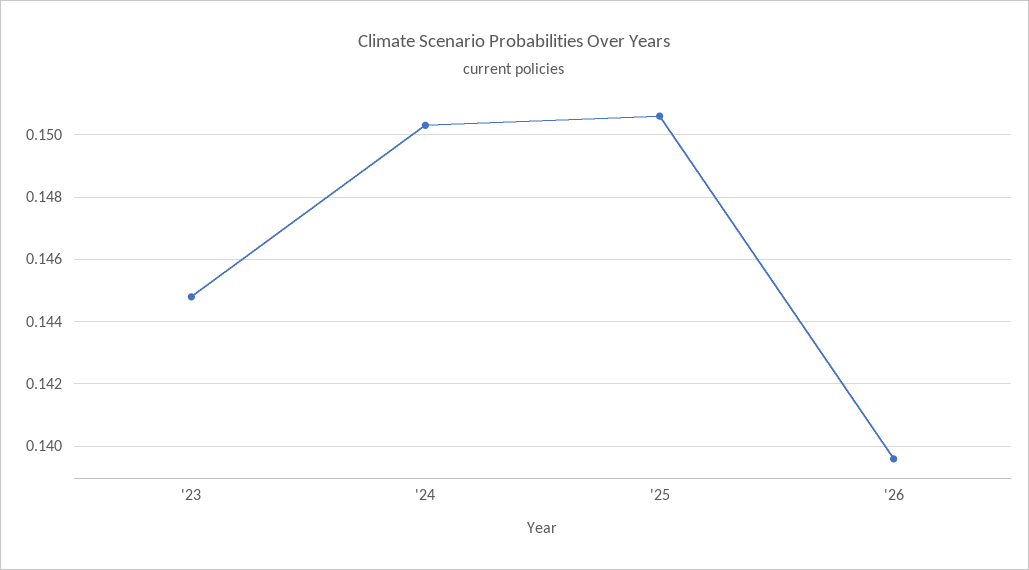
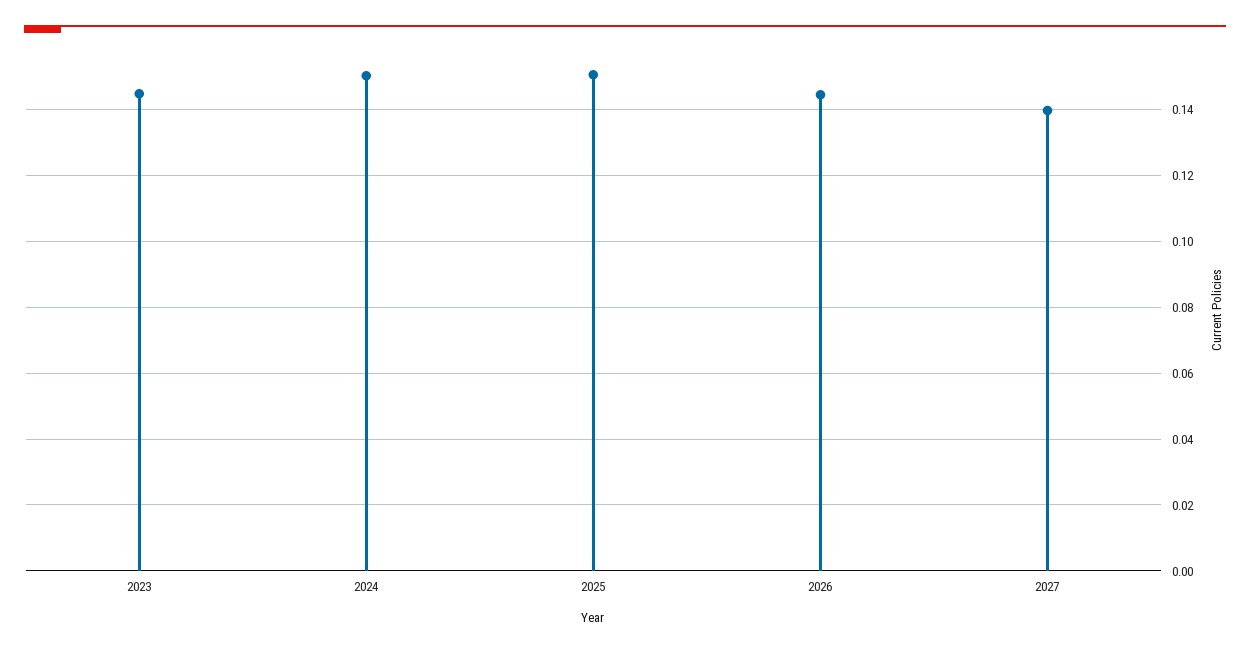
'26: 0.1395 -> 0.144
2027: none -> 0.14

